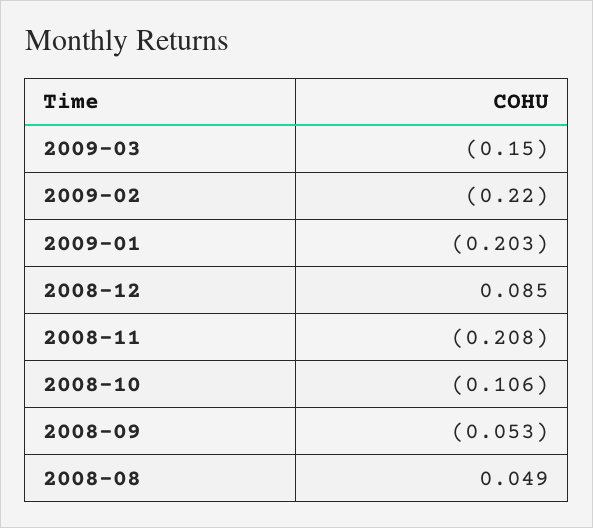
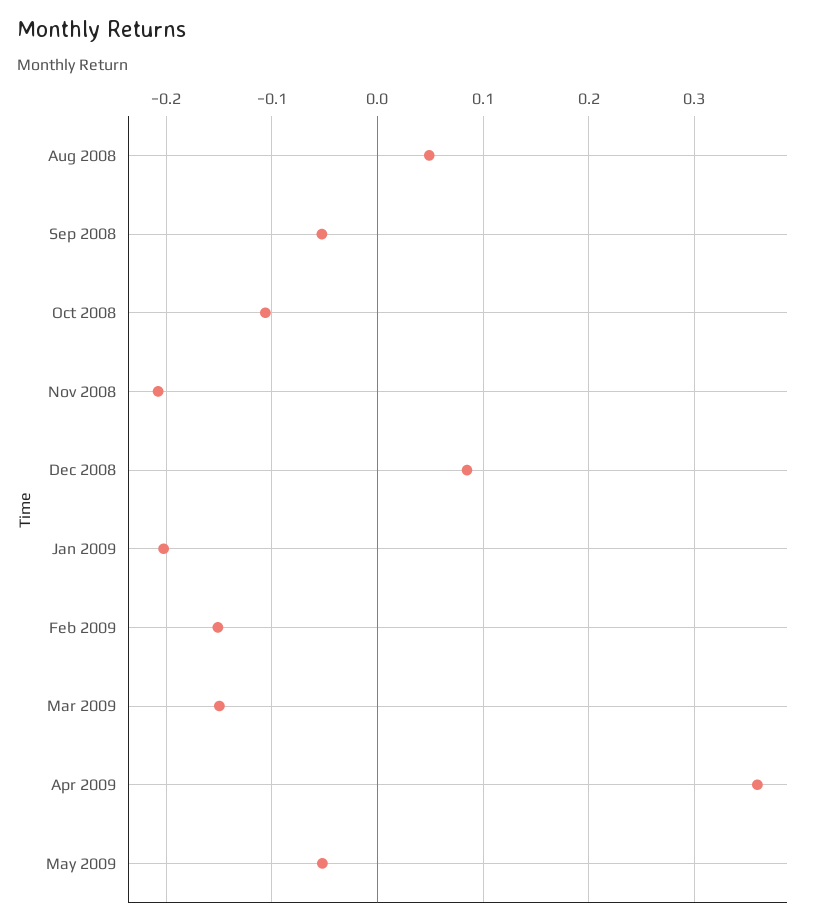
2009-02: -0.22 -> -0.15
Apr 2009: none -> 0.36
May 2009: none -> -0.05

